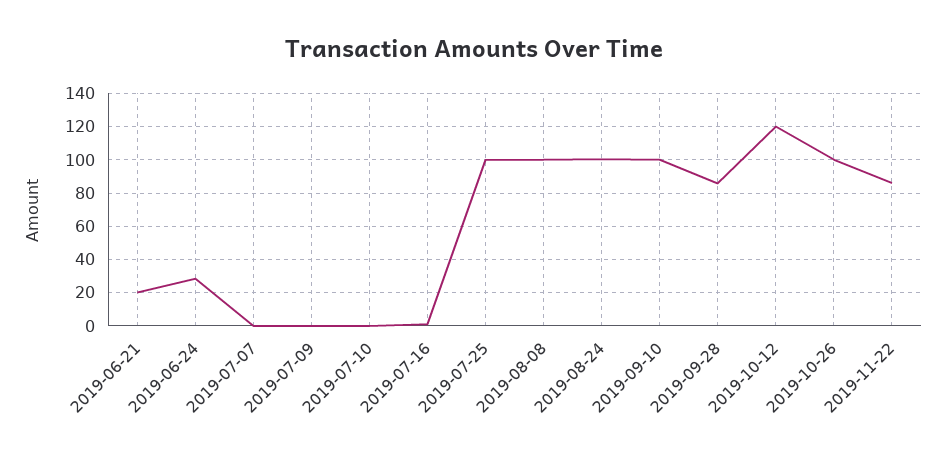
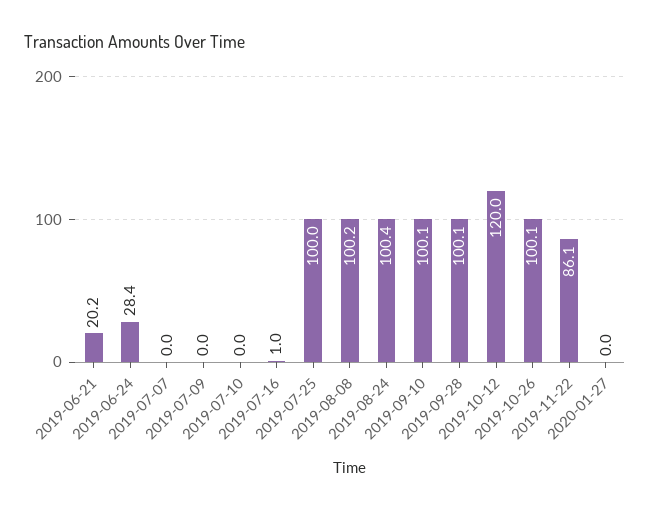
2019-09-28: 85 -> 100.1
2020-01-27: none -> 0

